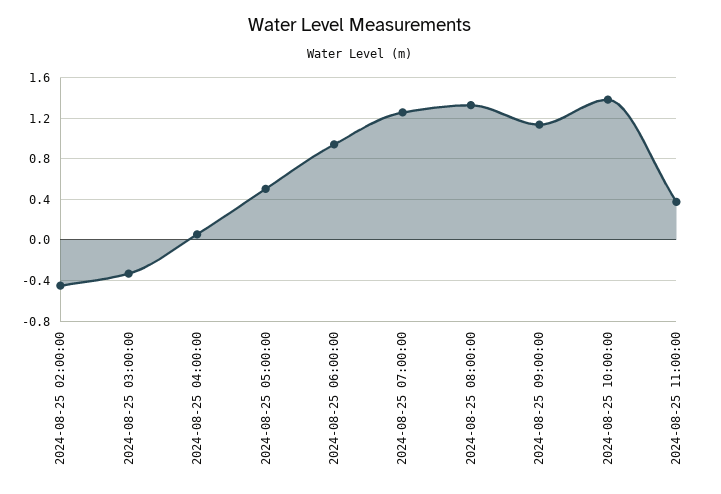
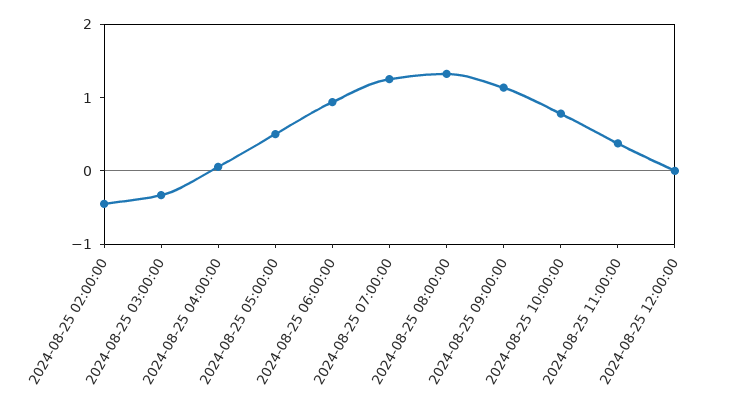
2024-08-25 10:00:00: 1.4 -> 0.8
2024-08-25 12:00:00: none -> 0

